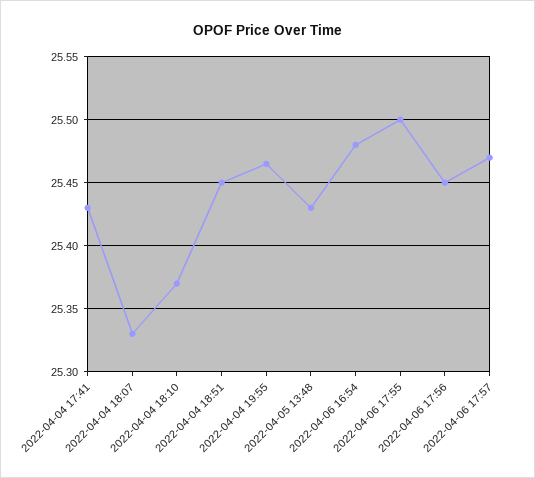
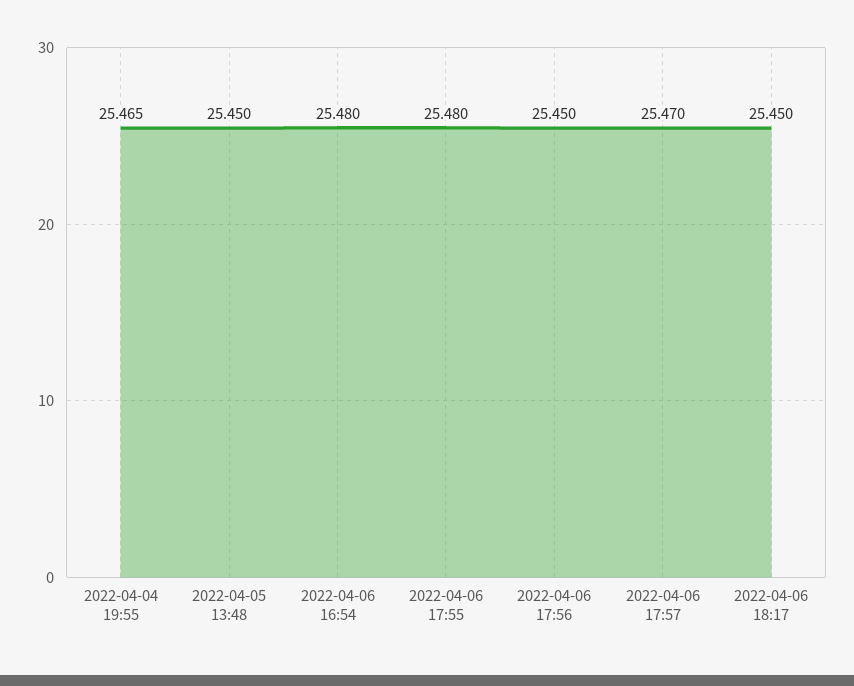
2022-04-04 17:41: 25.43 -> none
2022-04-04 18:07: 25.33 -> none
2022-04-04 18:10: 25.37 -> none
2022-04-04 18:51: 25.45 -> none
2022-04-05 13:48: 25.43 -> 25.45
2022-04-06 17:55: 25.5 -> 25.48
2022-04-06 18:17: none -> 25.45

